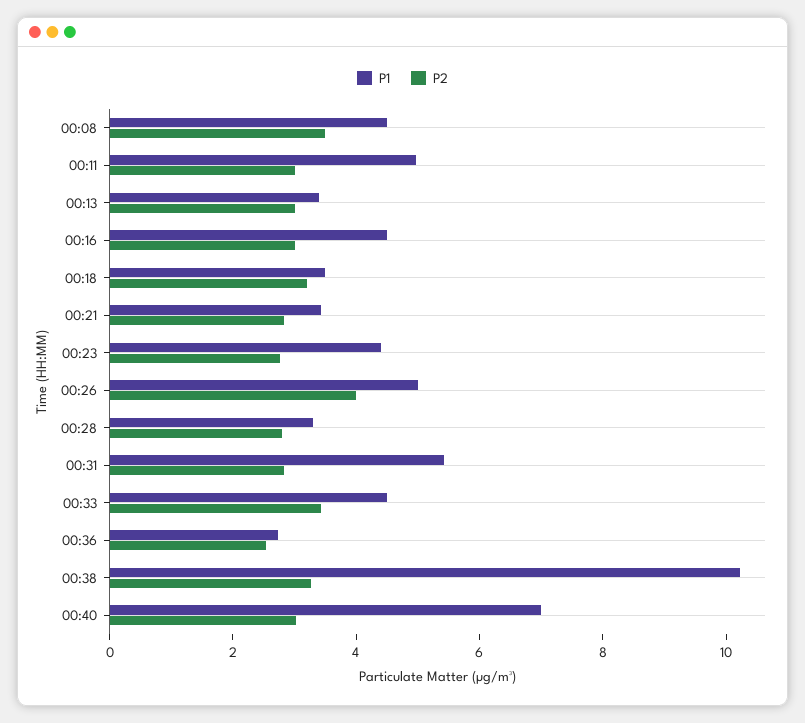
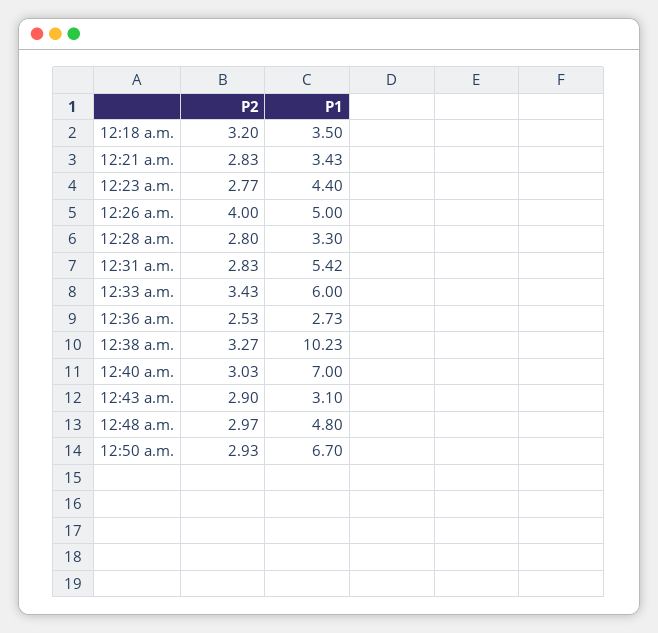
P1, 00:08: 4.5 -> none
P2, 00:08: 3.5 -> none
P1, 00:11: 5 -> none
P2, 00:11: 3 -> none
P1, 00:13: 3.5 -> none
P2, 00:13: 3 -> none
P1, 00:16: 4.5 -> none
P2, 00:16: 3 -> none
P1, 00:33: 4.5 -> 6
P2, 12:43 a.m.: none -> 2.9
P1, 12:43 a.m.: none -> 3.1
P2, 12:48 a.m.: none -> 2.97
P1, 12:48 a.m.: none -> 4.8
P2, 12:50 a.m.: none -> 2.93
P1, 12:50 a.m.: none -> 6.7

